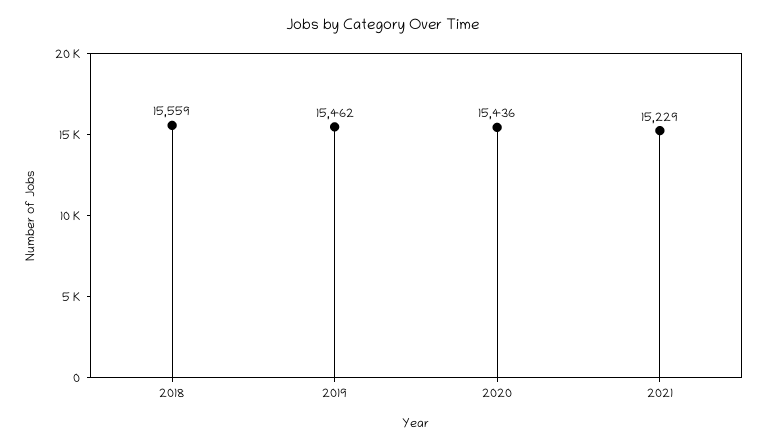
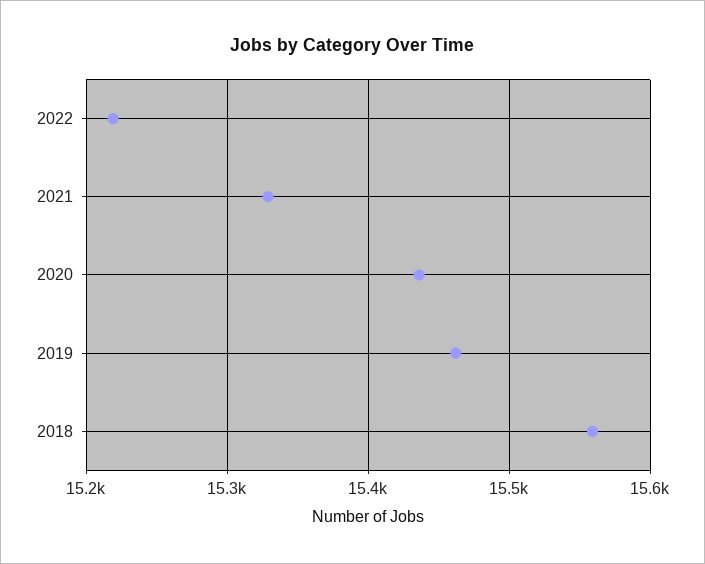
2021: 15229 -> 15330
2022: none -> 15220

